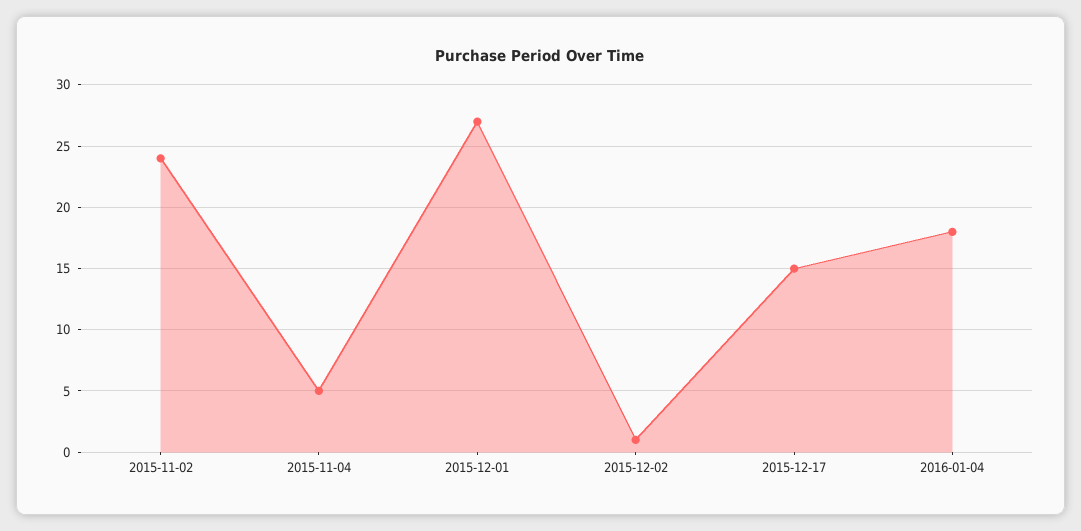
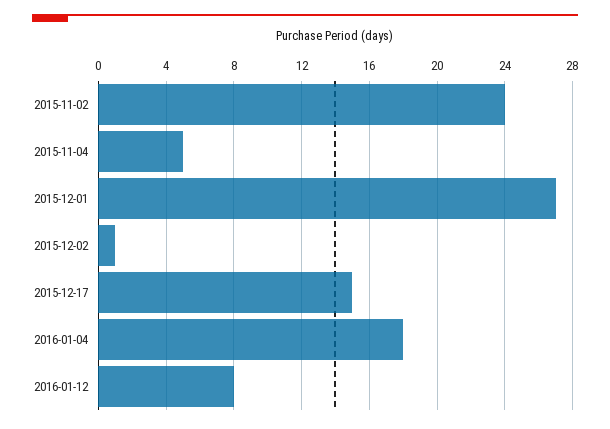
2016-01-12: none -> 8

